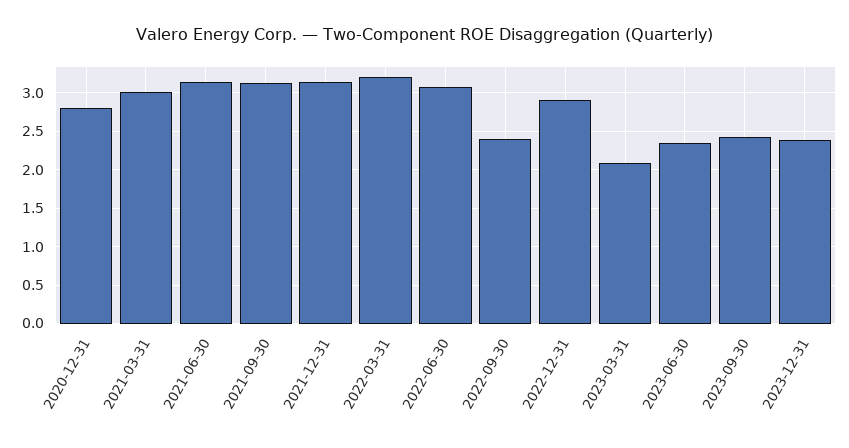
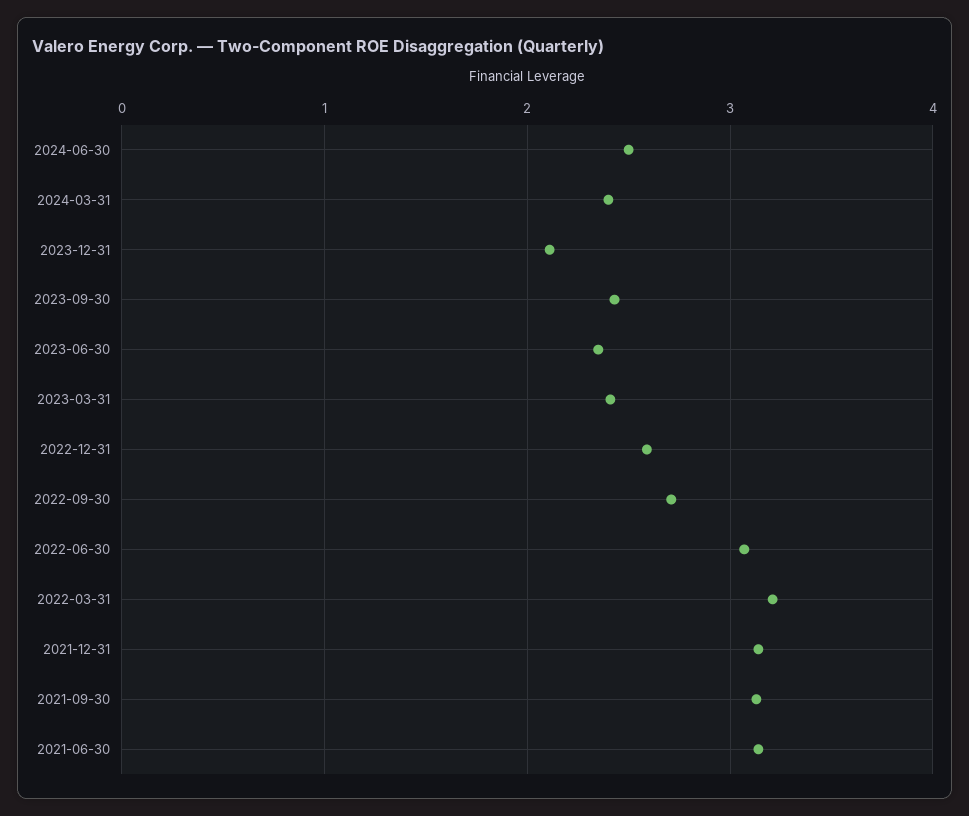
2020-12-31: 2.8 -> none
2021-03-31: 3 -> none
2022-09-30: 2.4 -> 2.7
2022-12-31: 2.9 -> 2.6
2023-03-31: 2.1 -> 2.4
2023-12-31: 2.4 -> 2.1
2024-06-30: none -> 2.5
2024-03-31: none -> 2.4

